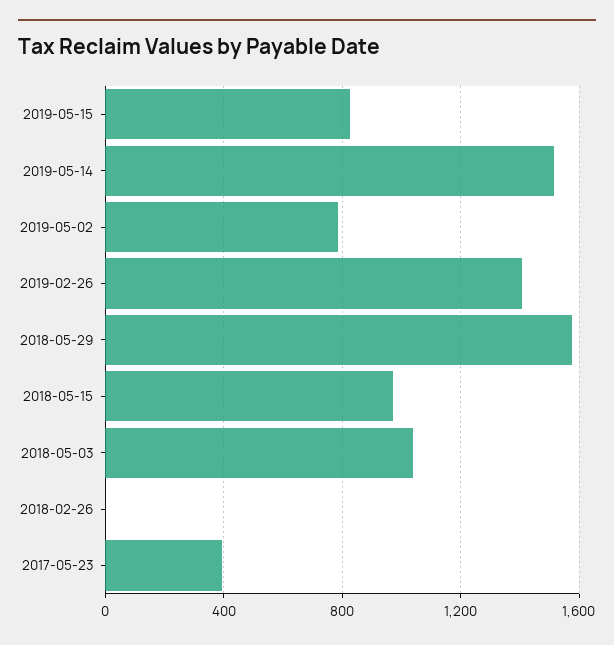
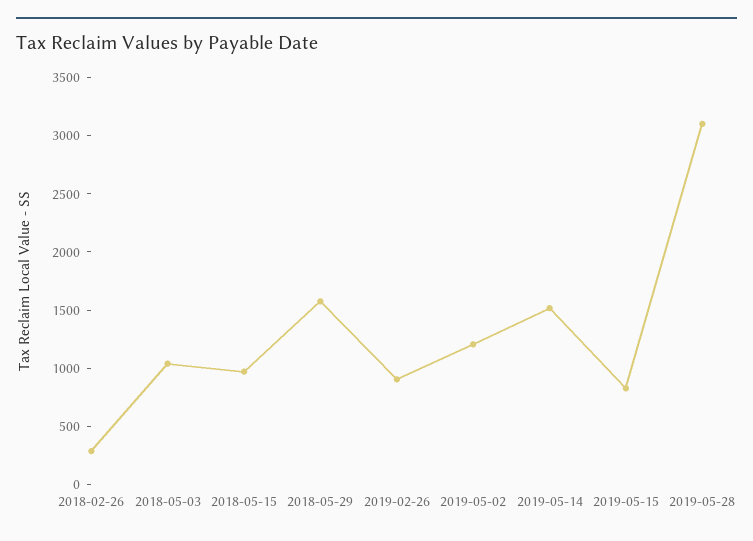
2019-05-02: 800 -> 1200
2019-02-26: 1400 -> 900
2018-02-26: 0 -> 300
2017-05-23: 400 -> none
2019-05-28: none -> 3100

